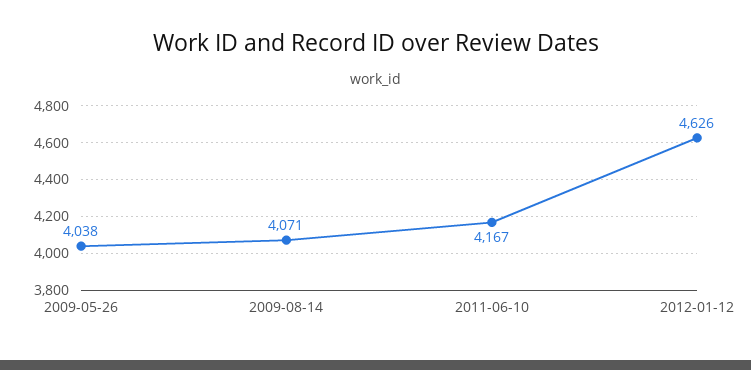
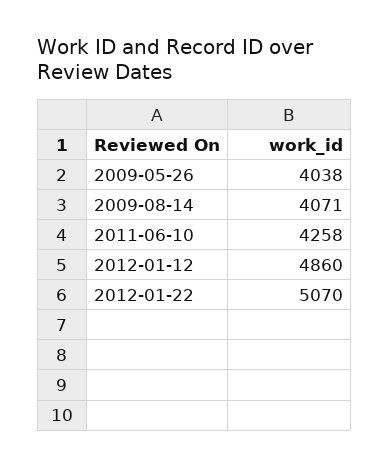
2011-06-10: 4167 -> 4258
2012-01-12: 4626 -> 4860
2012-01-22: none -> 5070

